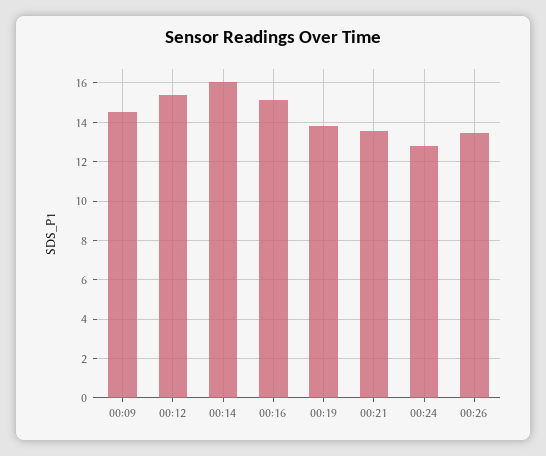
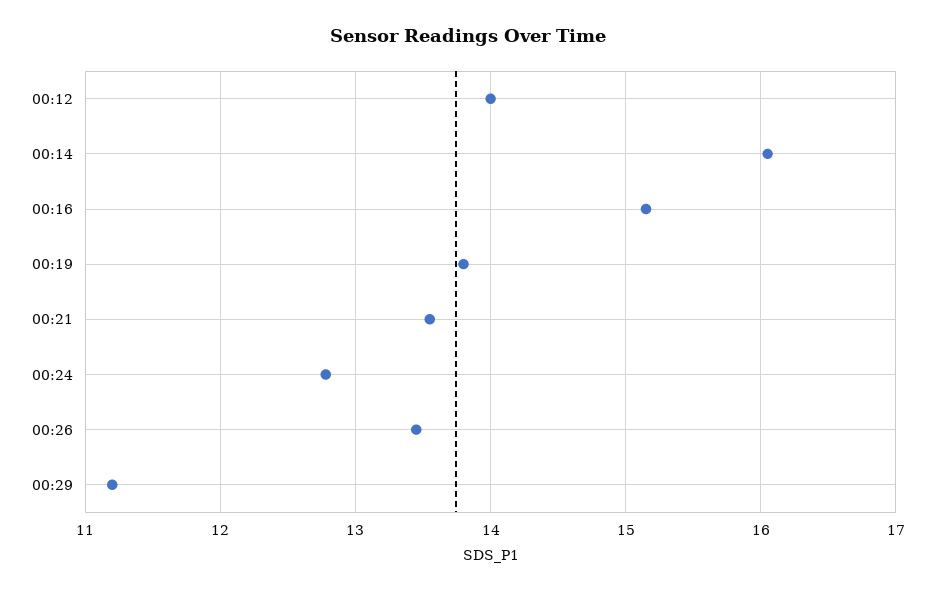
00:09: 14.5 -> none
00:12: 15.5 -> 14
00:29: none -> 11.2

